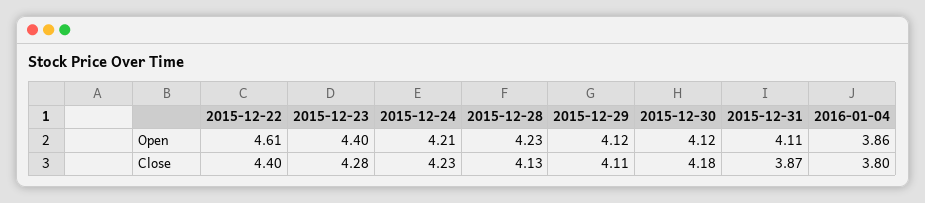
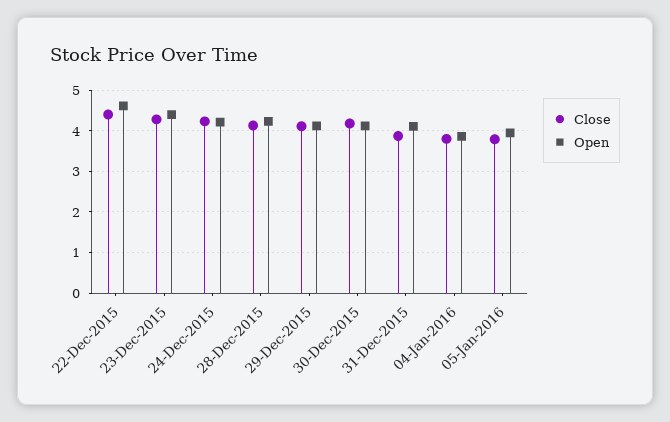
Close, 05-Jan-2016: none -> 3.8
Open, 05-Jan-2016: none -> 4

